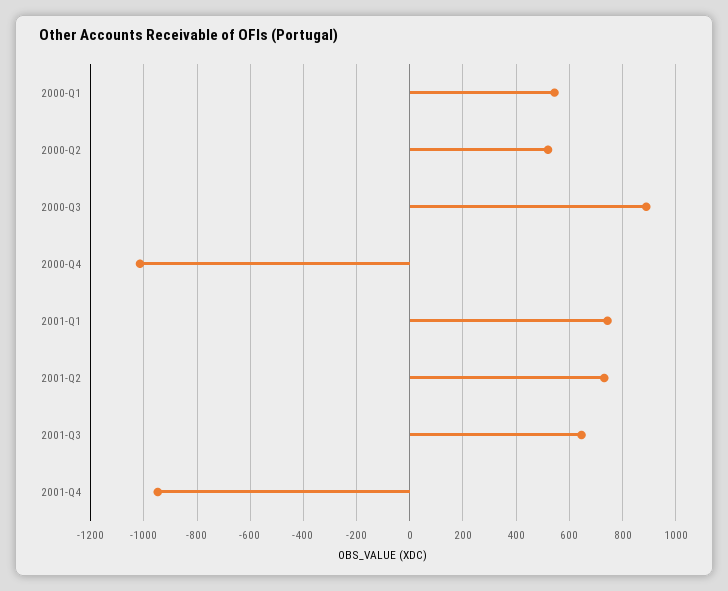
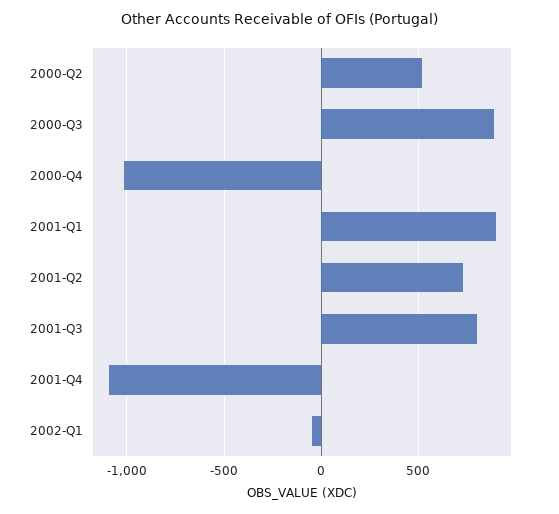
2000-Q1: 550 -> none
2001-Q1: 750 -> 900
2001-Q3: 650 -> 800
2001-Q4: -950 -> -1100
2002-Q1: none -> -50

